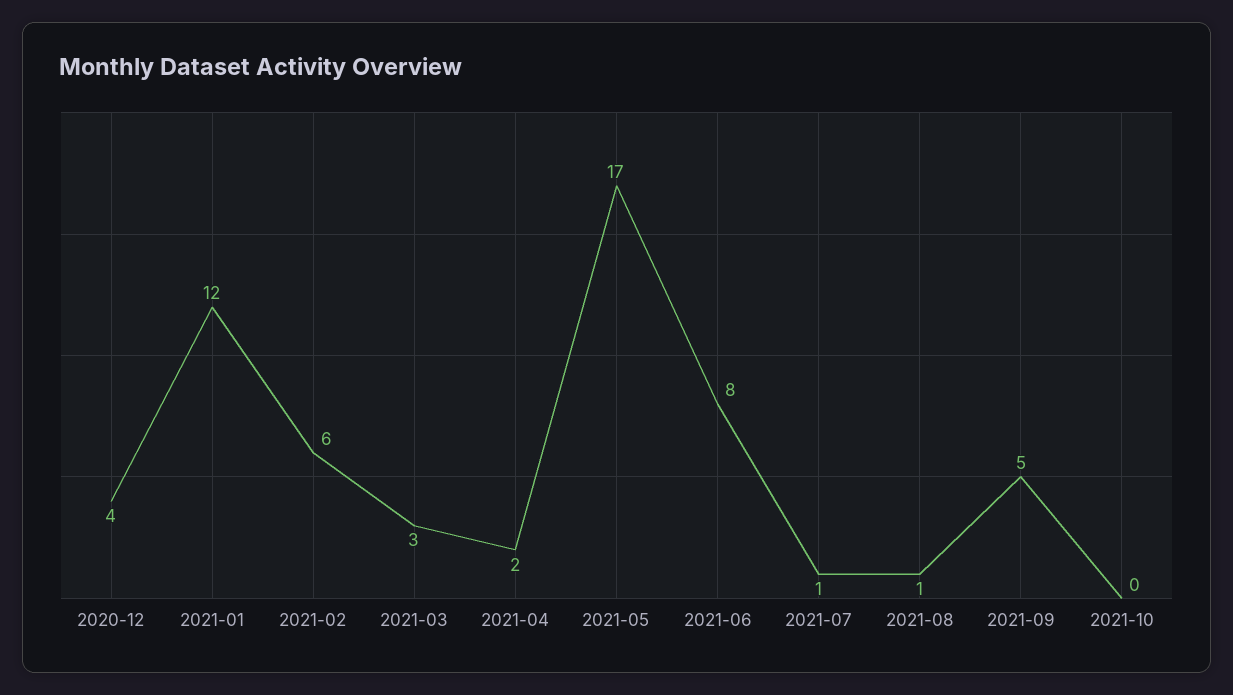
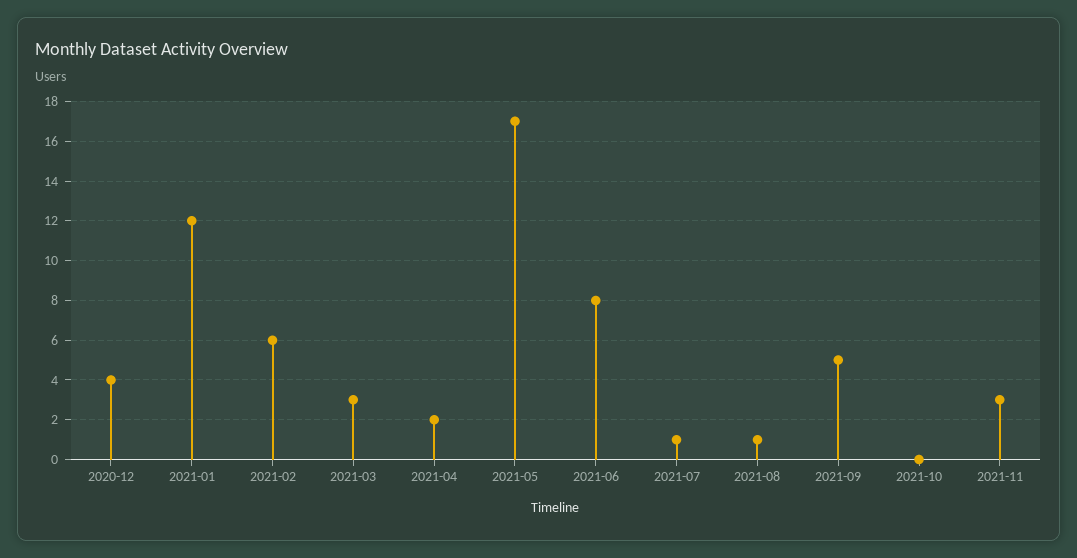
2021-11: none -> 3

